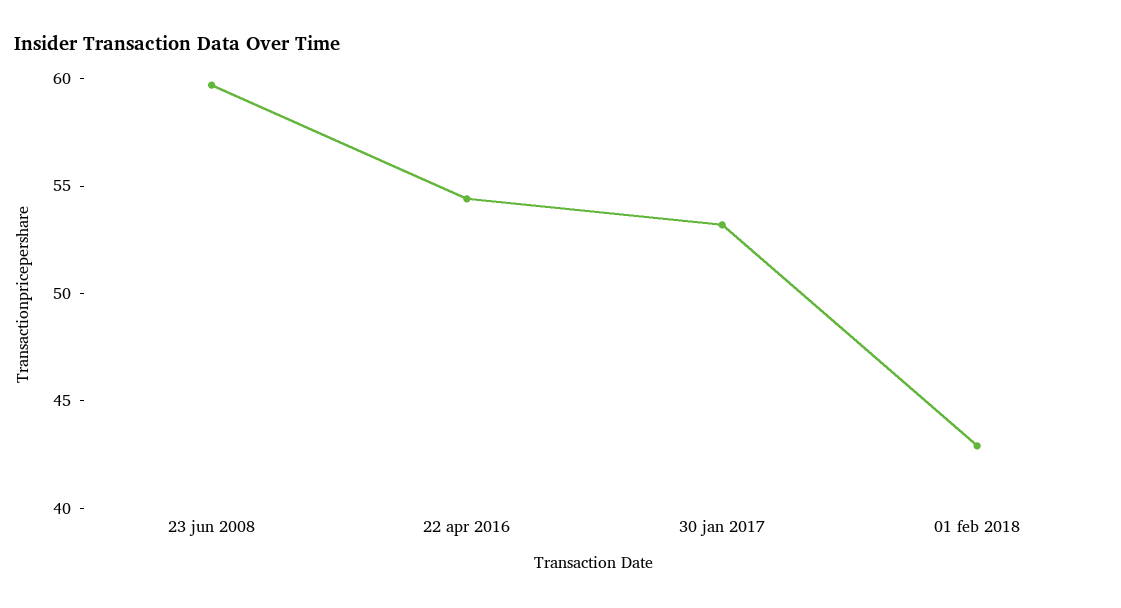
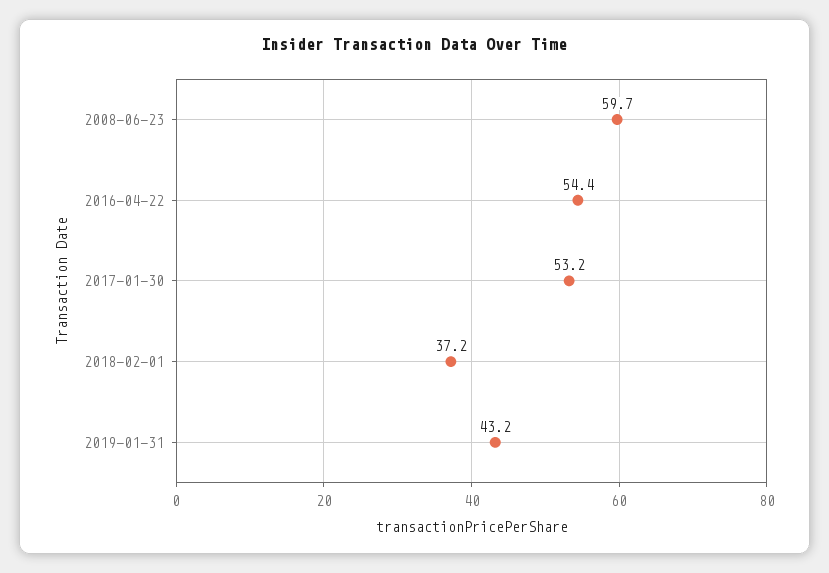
01 feb 2018: 43 -> 37.2
2019-01-31: none -> 43.2

